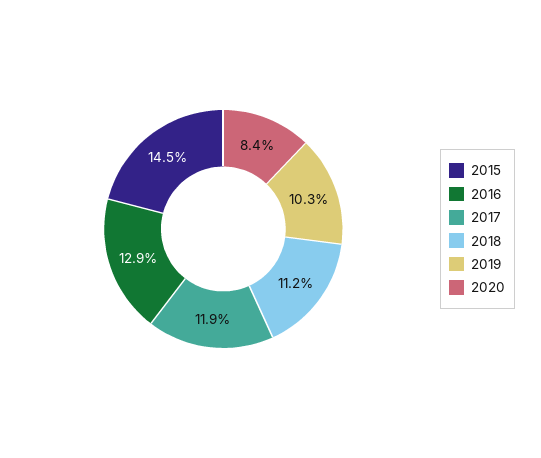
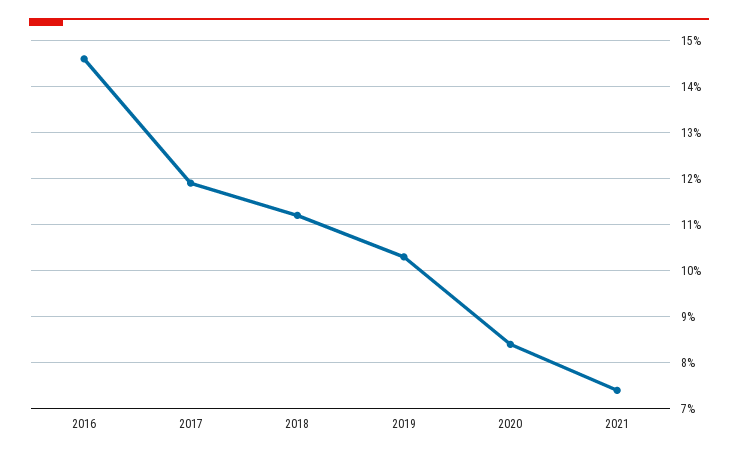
2015: 14.5 -> none
2016: 12.9 -> 14.5
2021: none -> 7.5

